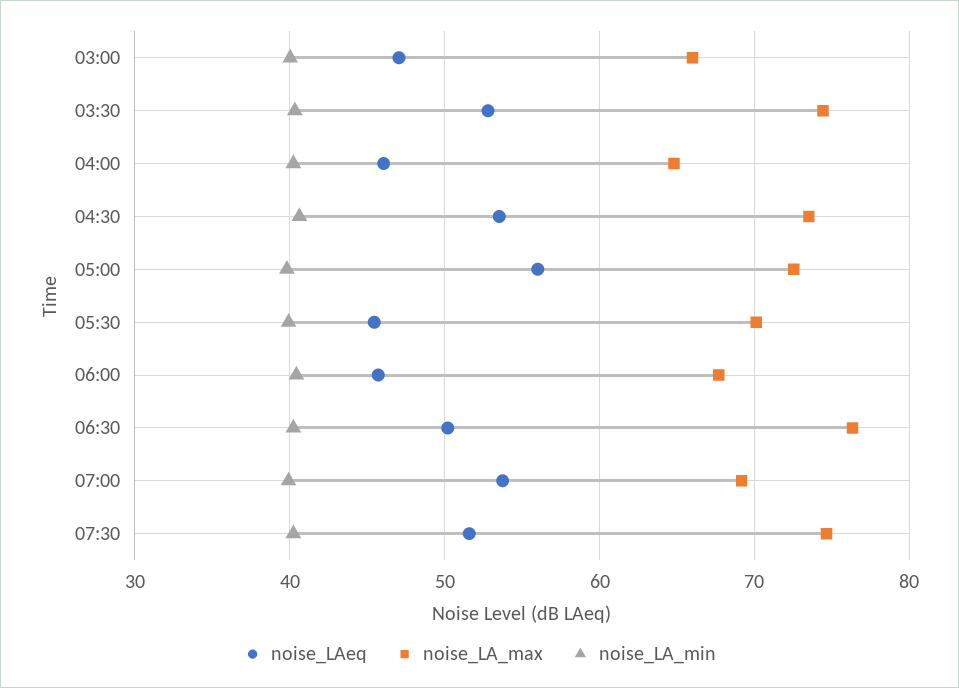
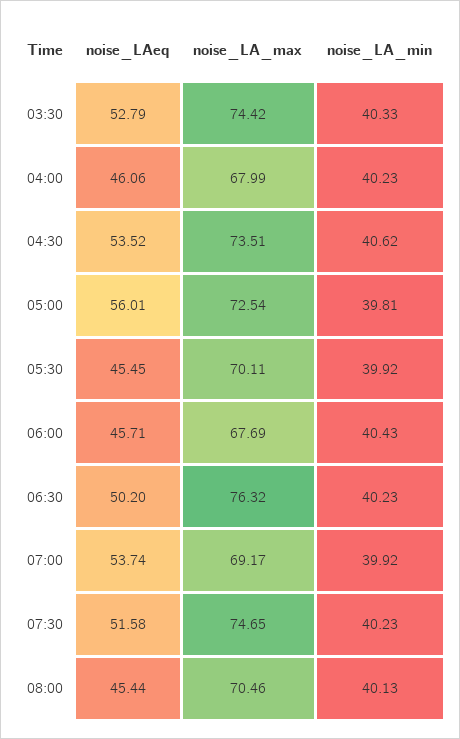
noise_LAeq, 03:00: 47 -> none
noise_LA_max, 03:00: 66 -> none
noise_LA_min, 03:00: 40 -> none
noise_LA_max, 04:00: 65 -> 67.99
noise_LAeq, 08:00: none -> 45.44
noise_LA_max, 08:00: none -> 70.46
noise_LA_min, 08:00: none -> 40.13

